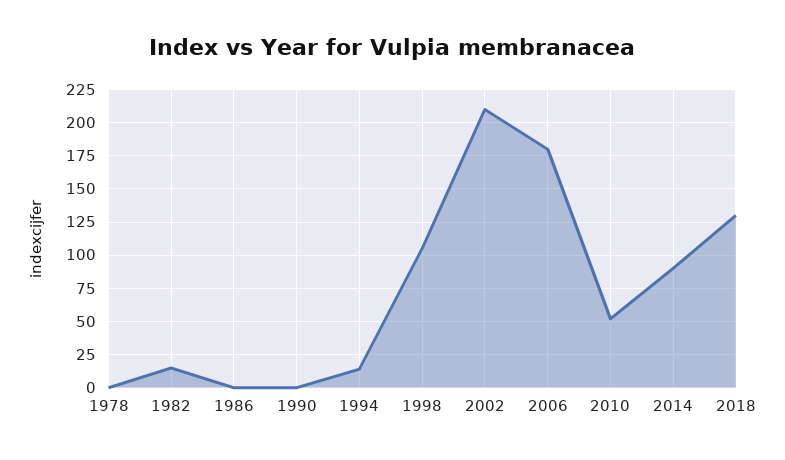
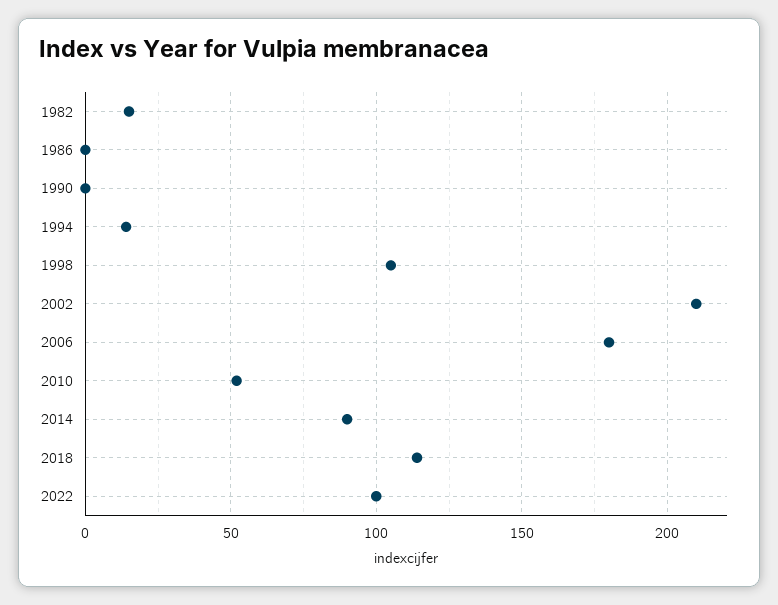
1978: 0 -> none
2018: 130 -> 115
2022: none -> 100

